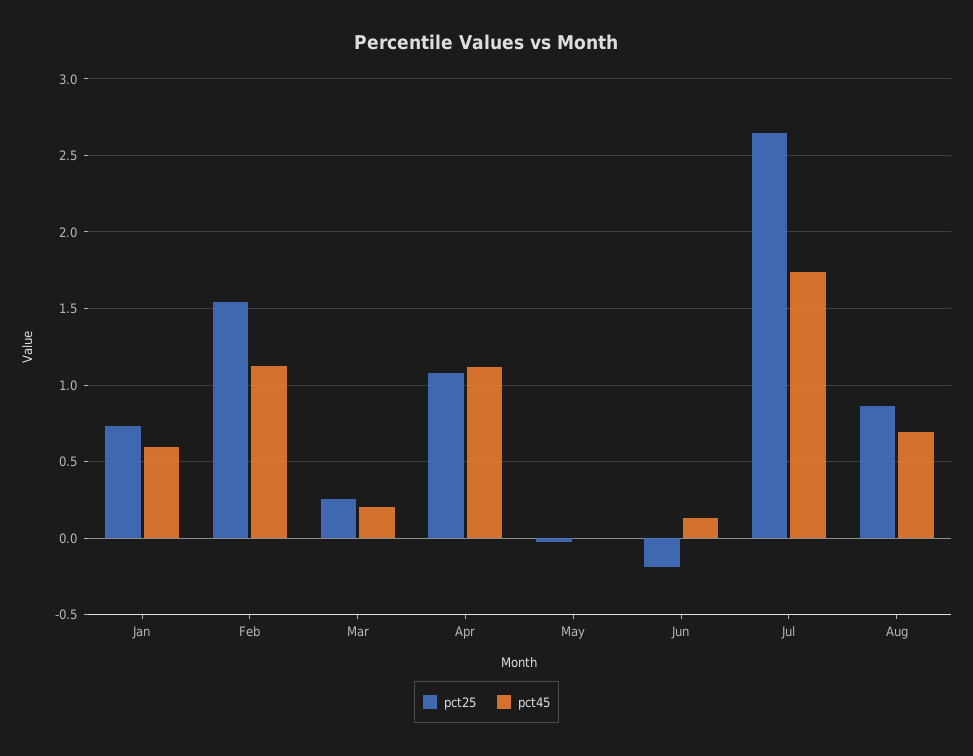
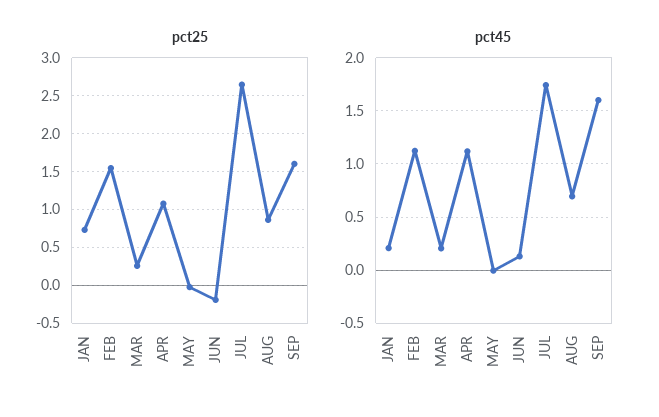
pct45, Jan: 0.6 -> 0.2
pct25, SEP: none -> 1.6
pct45, SEP: none -> 1.6

